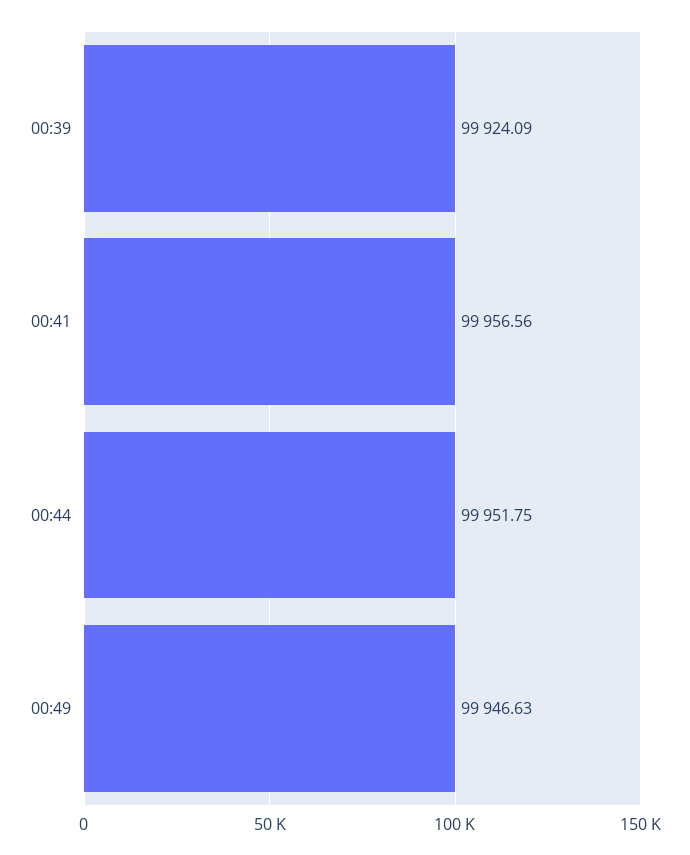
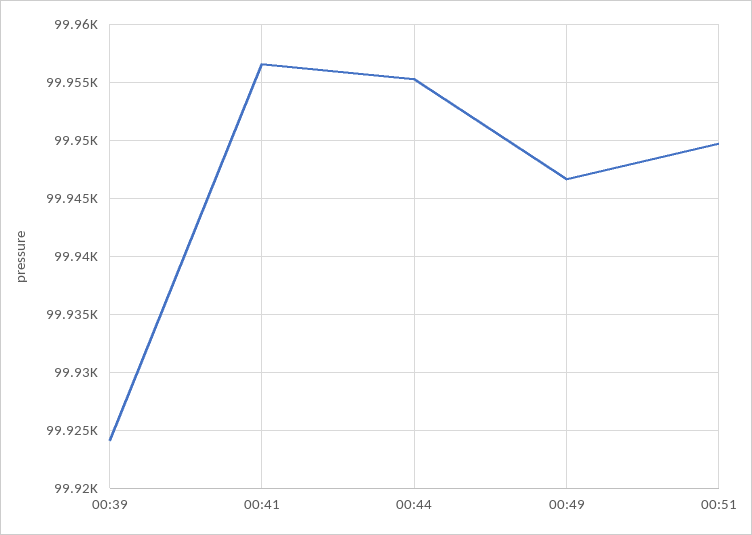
00:44: 99951.75 -> 99955
00:51: none -> 99950

